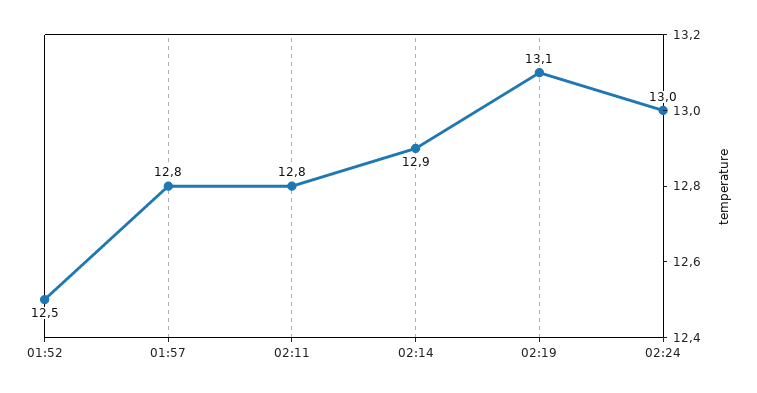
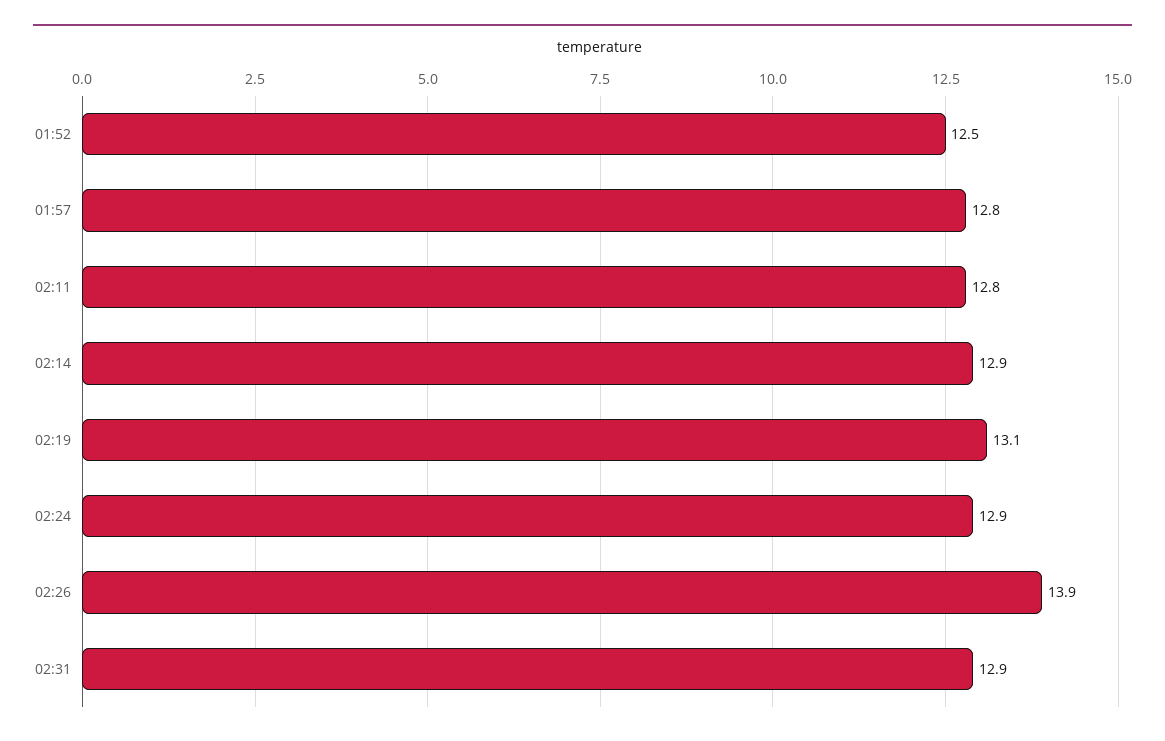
02:24: 13 -> 12.9
02:26: none -> 13.9
02:31: none -> 12.9

